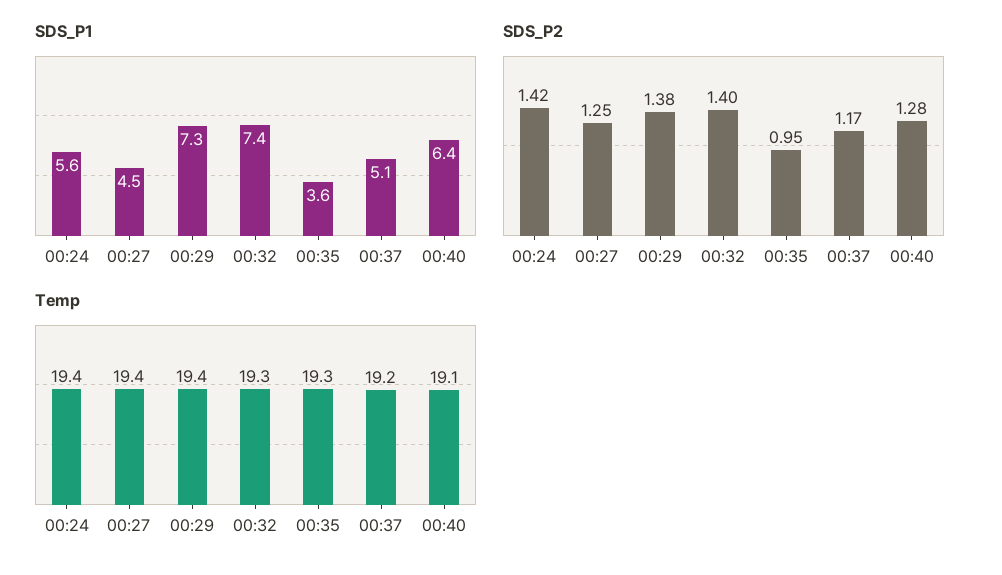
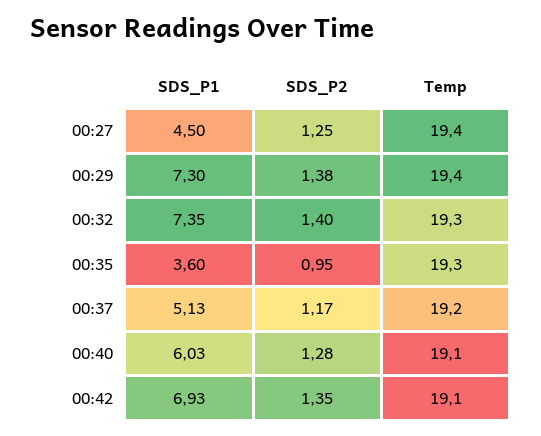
SDS_P1, 00:24: 5.6 -> none
SDS_P1, 00:40: 6.4 -> 6.03
SDS_P2, 00:24: 1.42 -> none
Temp, 00:24: 19.4 -> none
SDS_P1, 00:42: none -> 6.93
SDS_P2, 00:42: none -> 1.35
Temp, 00:42: none -> 19.1

